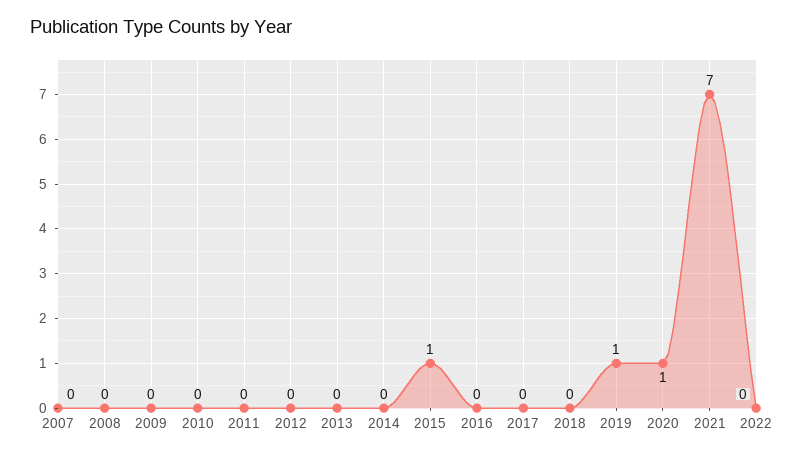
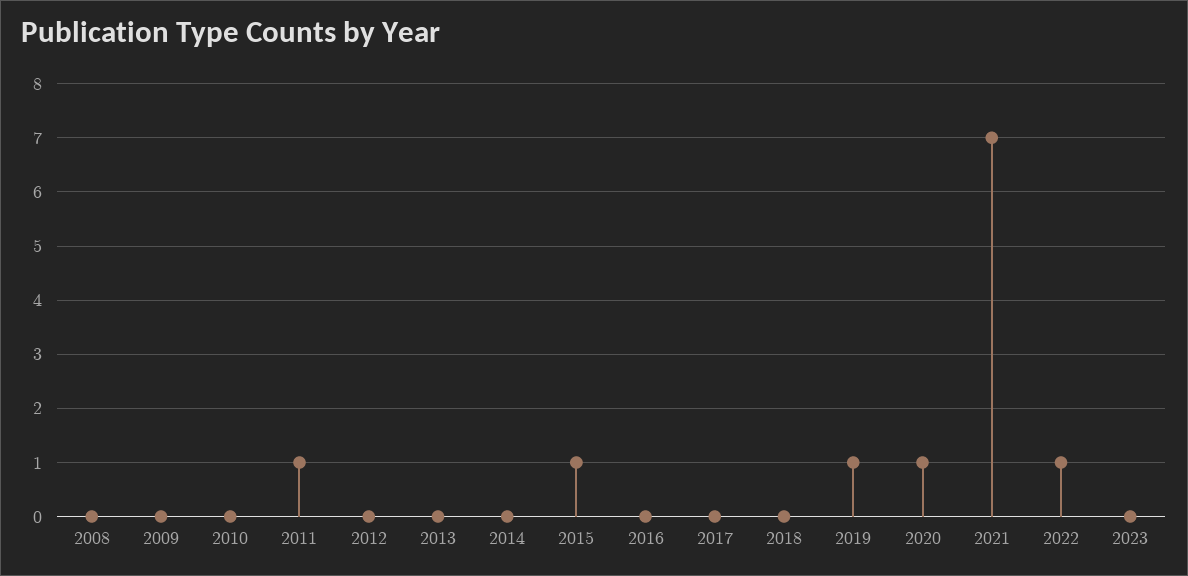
2007: 0 -> none
2011: 0 -> 1
2022: 0 -> 1
2023: none -> 0

